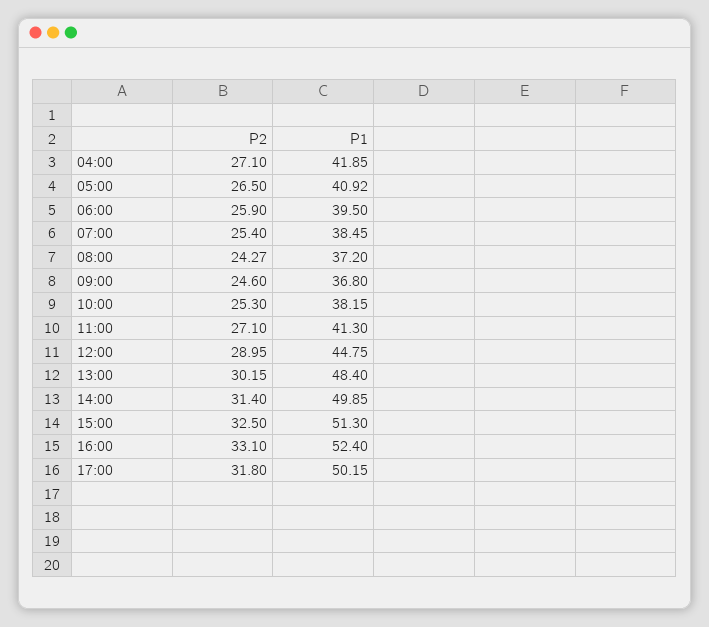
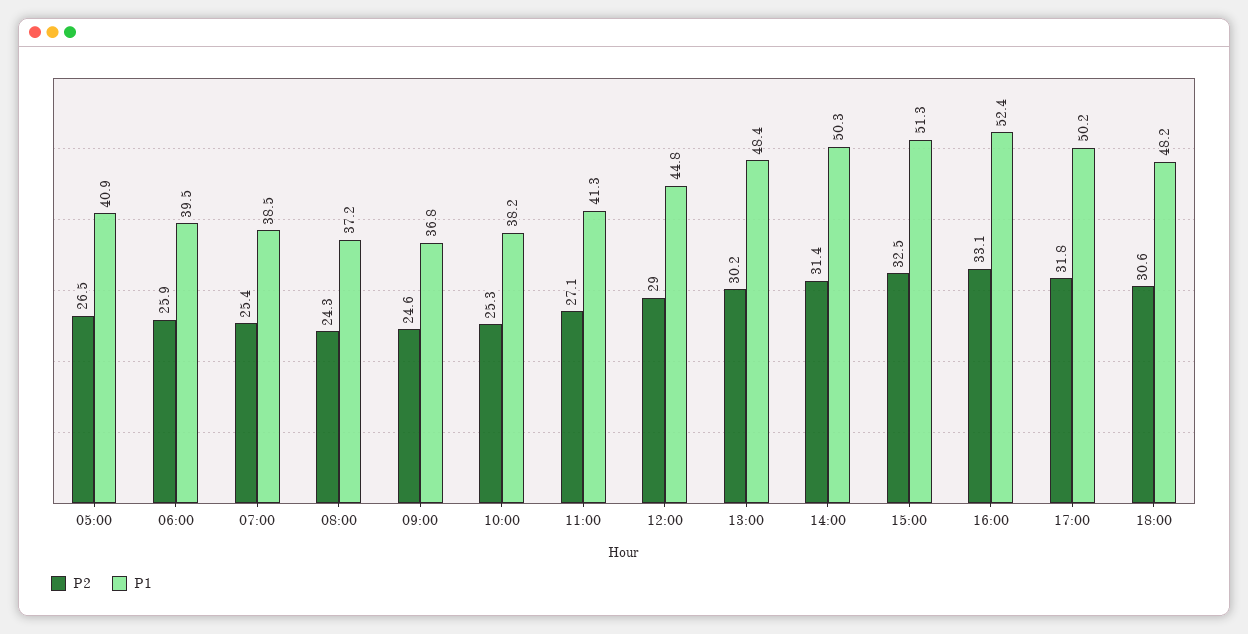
P2, 04:00: 27.1 -> none
P1, 04:00: 41.85 -> none
P1, 14:00: 49.85 -> 50.3
P2, 18:00: none -> 30.6
P1, 18:00: none -> 48.2

